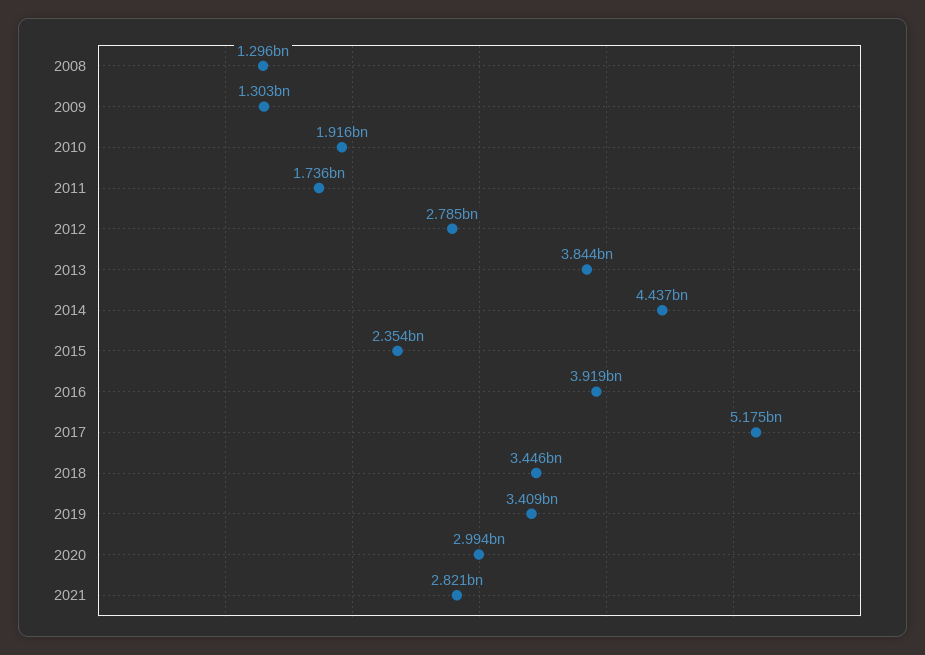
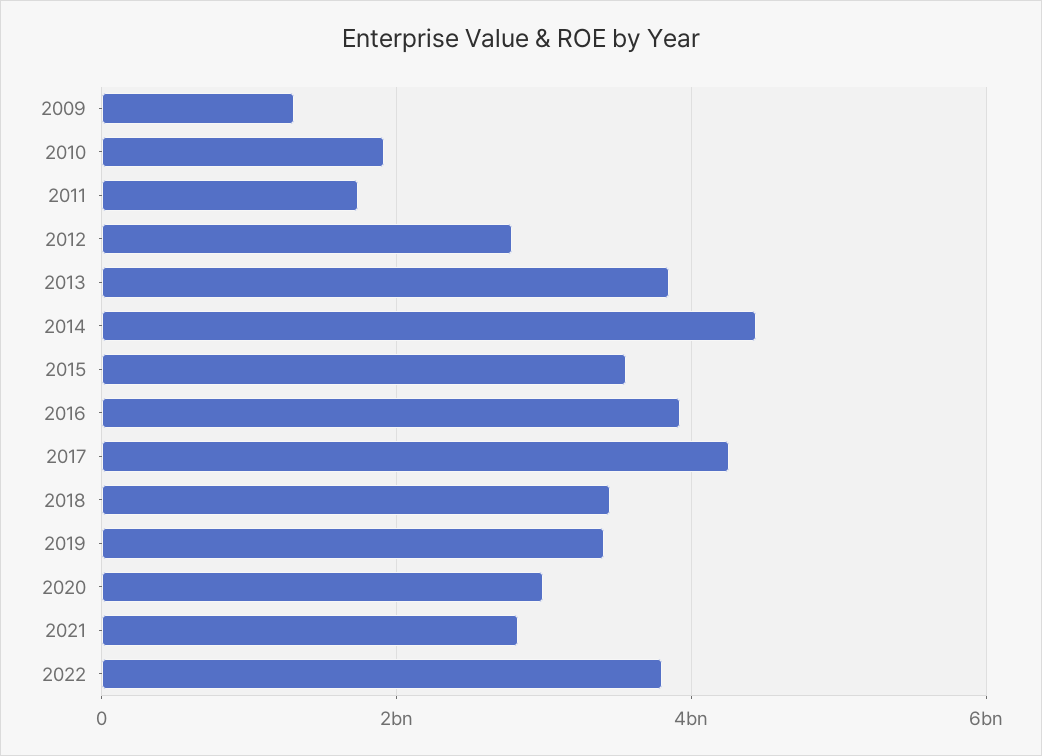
2008: 1296000000 -> none
2015: 2354000000 -> 3600000000
2017: 5175000000 -> 4200000000
2022: none -> 3800000000

